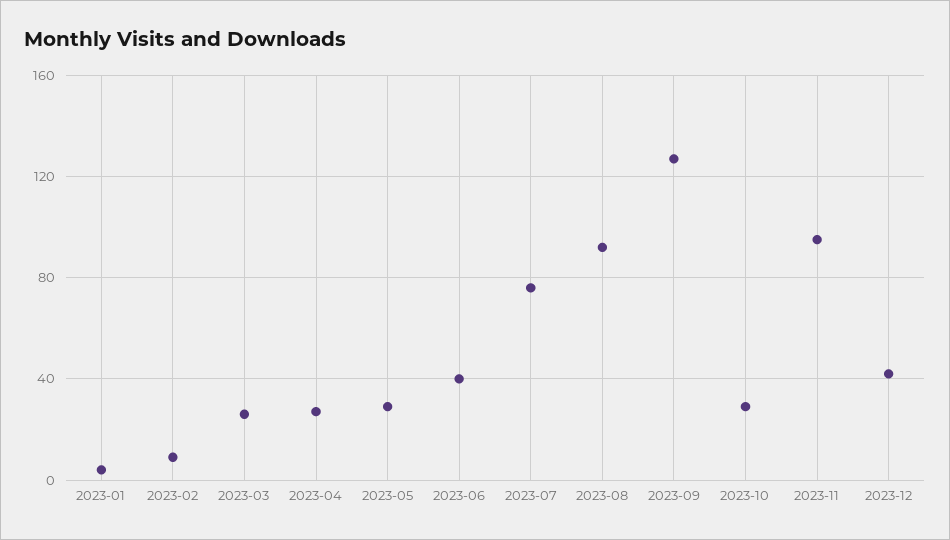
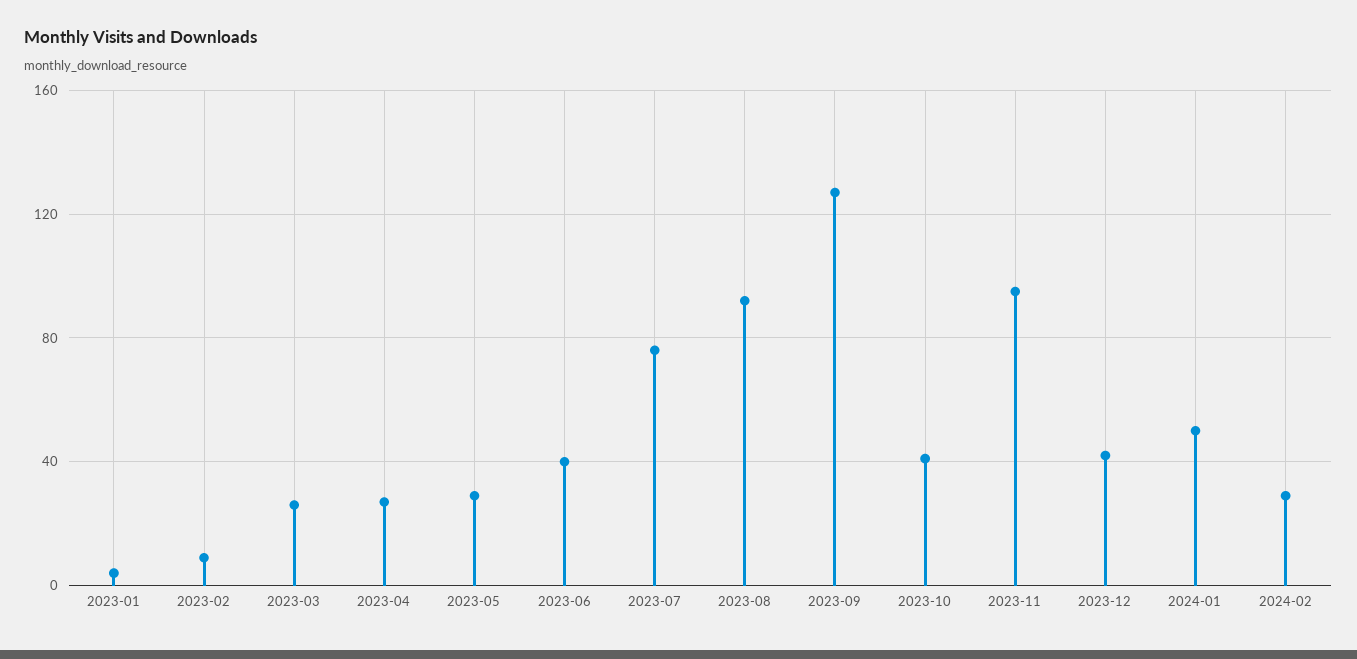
2023-10: 30 -> 40
2024-01: none -> 50
2024-02: none -> 30

